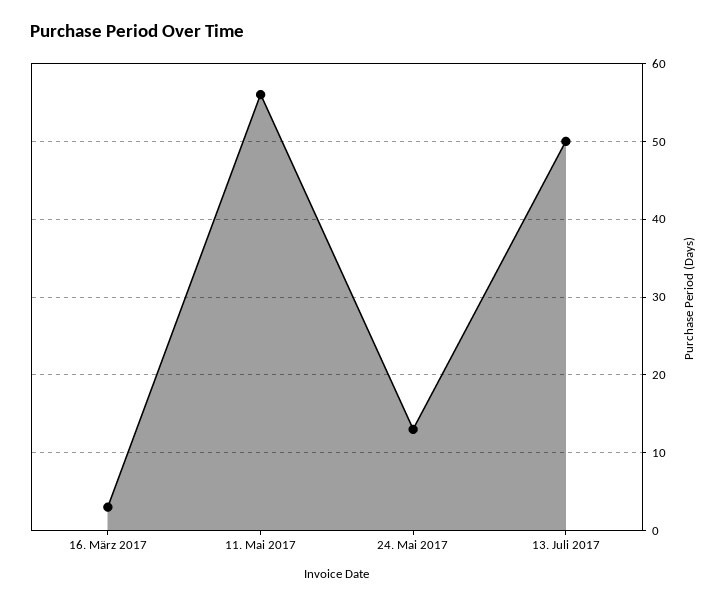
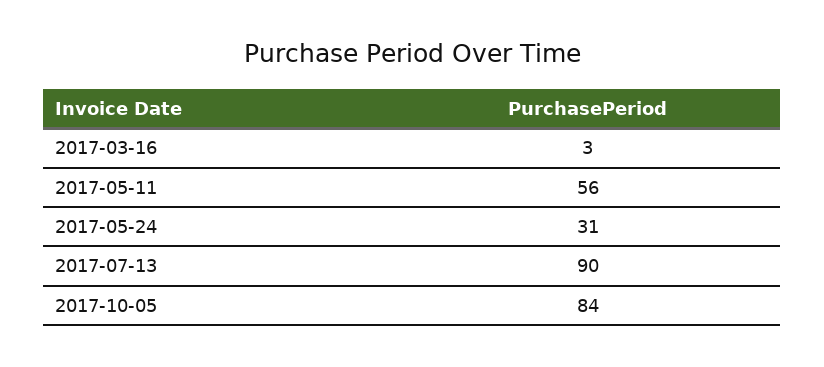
24. Mai 2017: 13 -> 31
13. Juli 2017: 50 -> 90
2017-10-05: none -> 84

